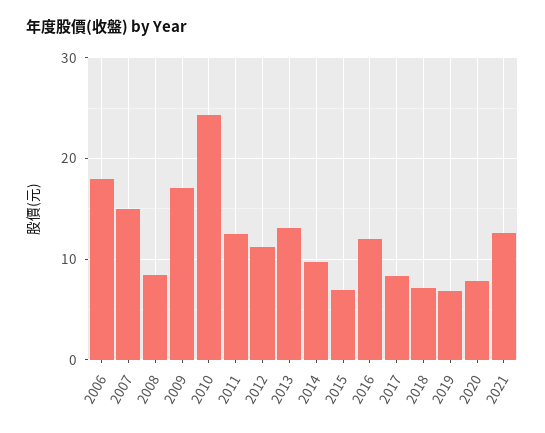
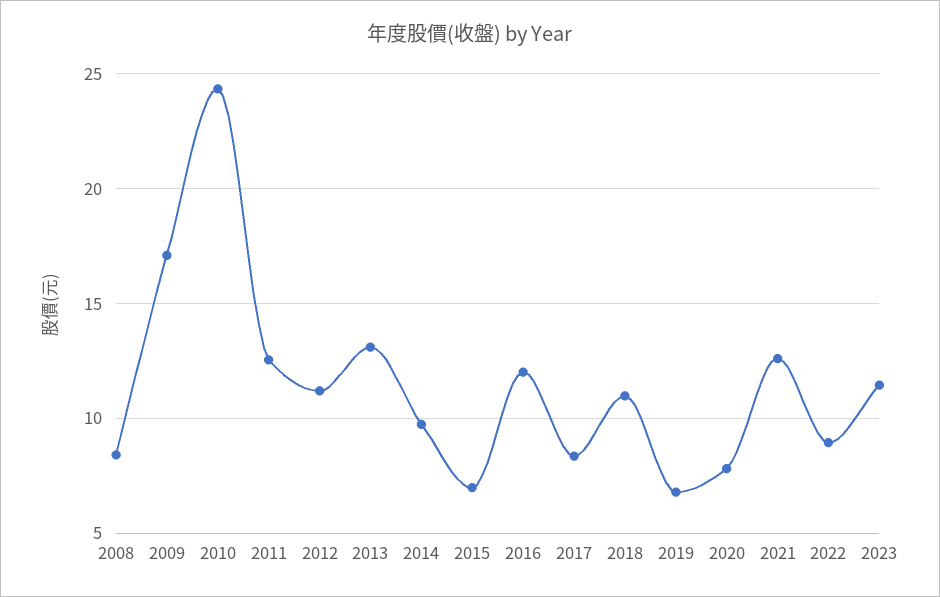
2006: 18 -> none
2007: 15 -> none
2018: 7 -> 11
2022: none -> 9
2023: none -> 11.5

